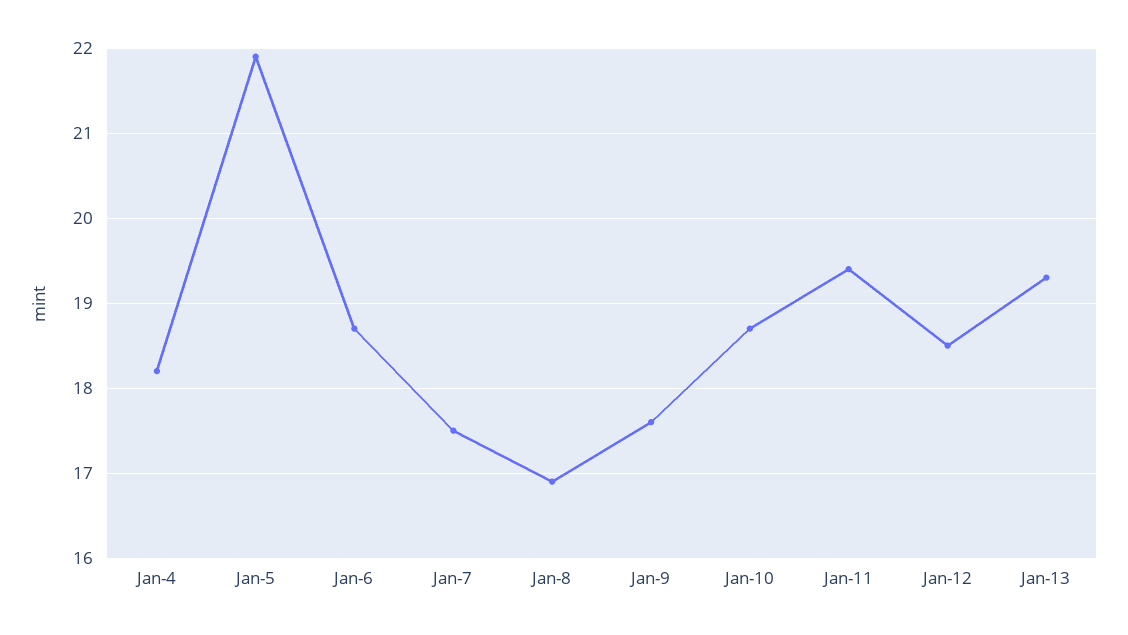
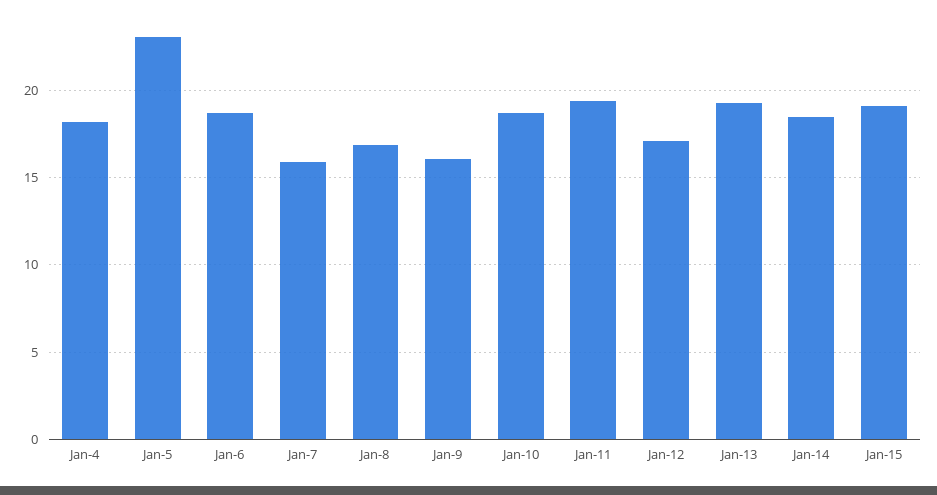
Jan-5: 21.9 -> 23
Jan-7: 17.5 -> 16
Jan-9: 17.6 -> 16
Jan-12: 18.5 -> 17
Jan-14: none -> 18.5
Jan-15: none -> 19

